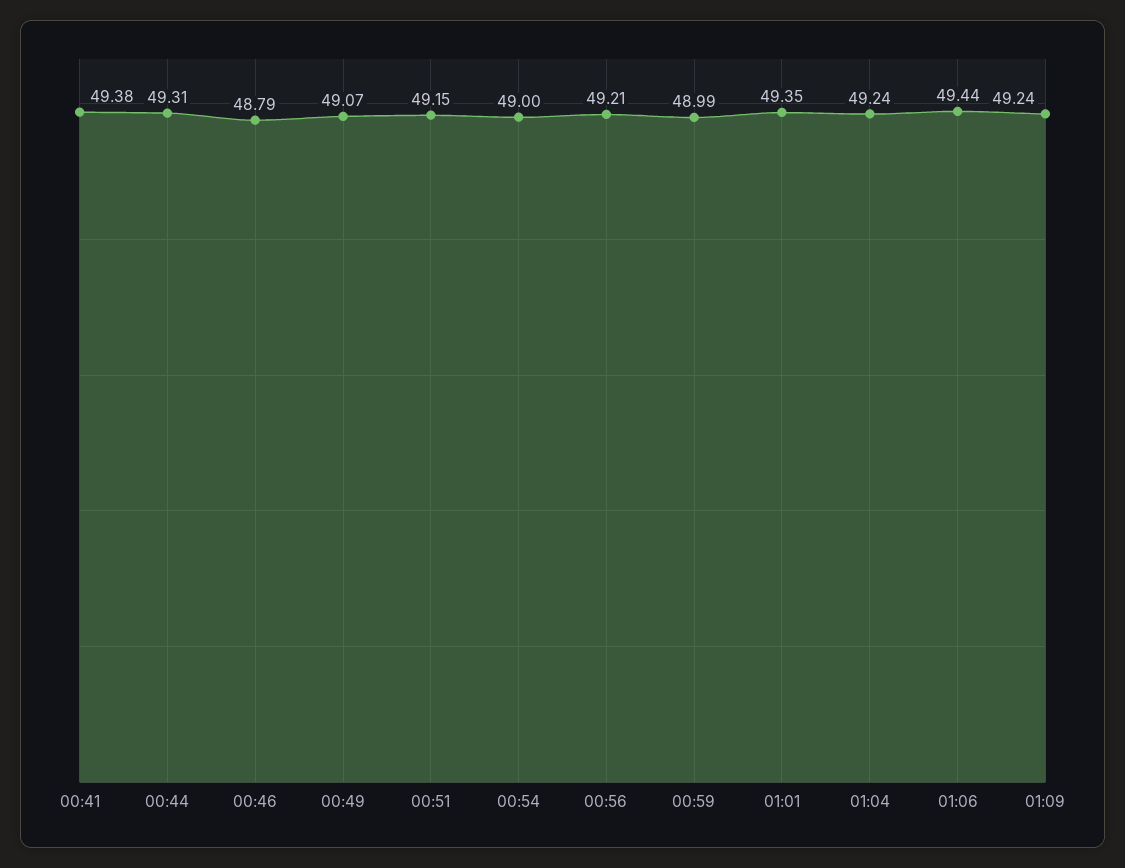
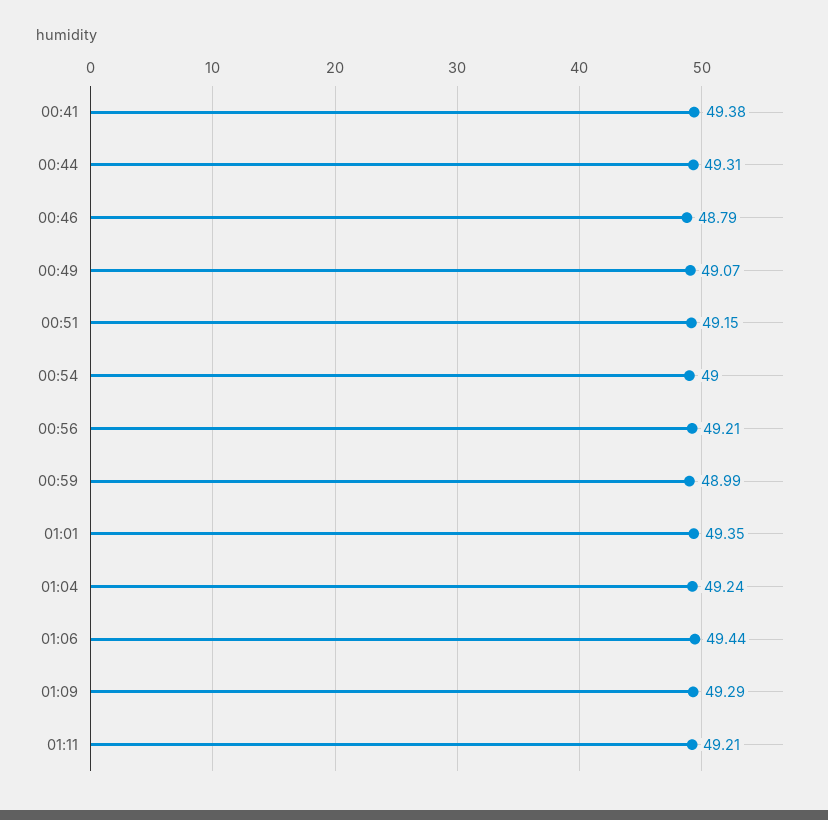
01:09: 49.24 -> 49.29
01:11: none -> 49.21

